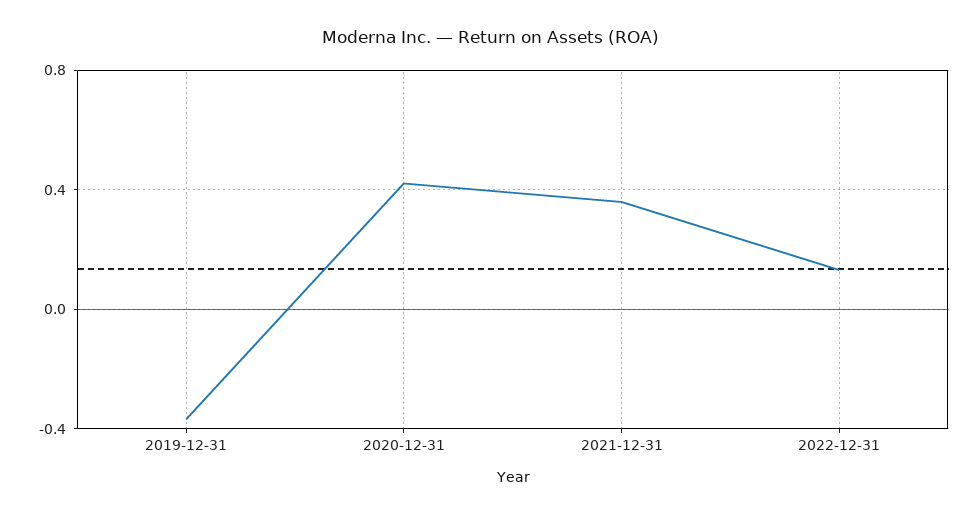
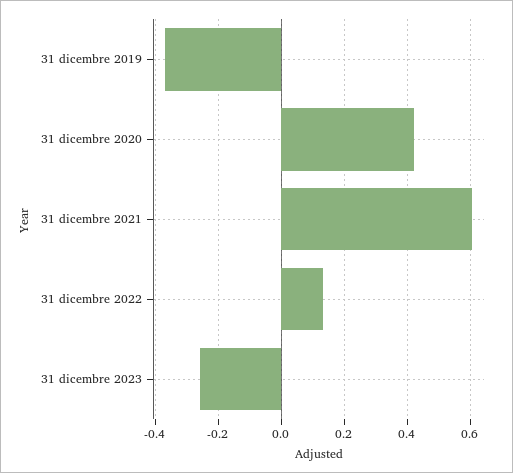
2021-12-31: 0.35 -> 0.6
31 dicembre 2023: none -> -0.26

